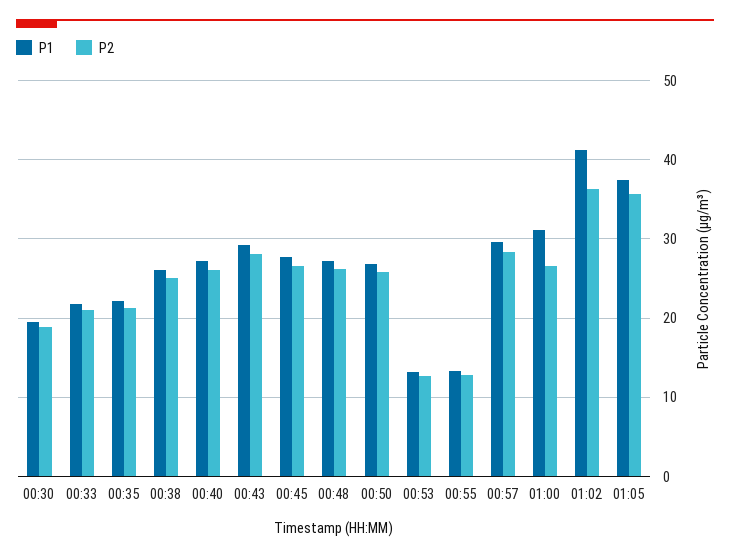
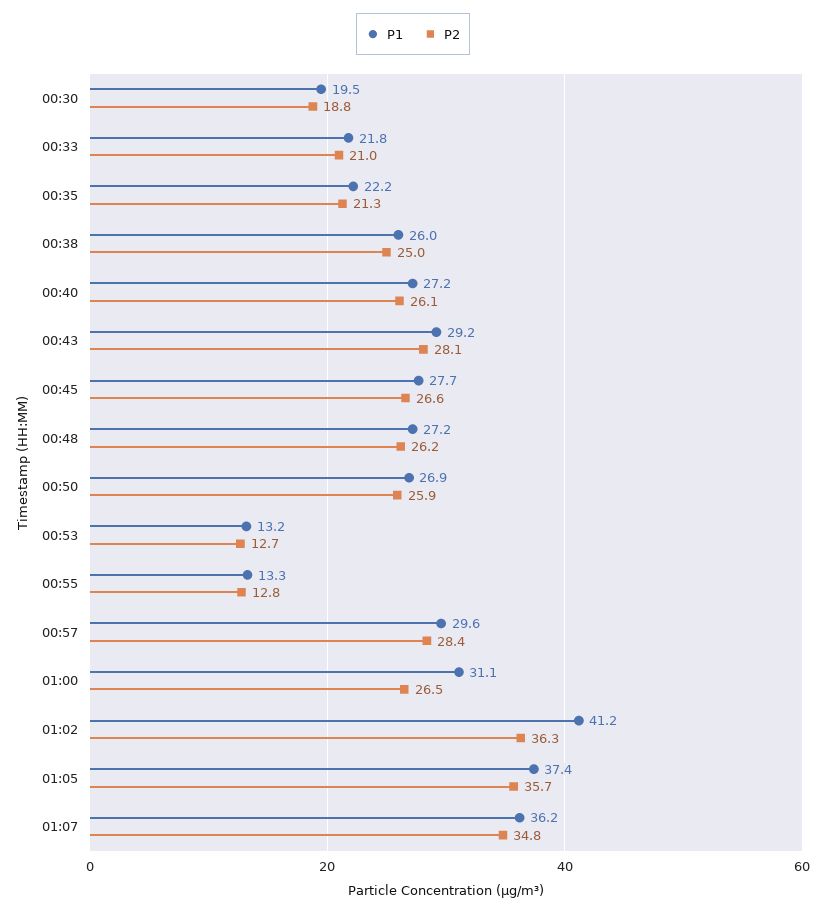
P1, 01:07: none -> 36.2
P2, 01:07: none -> 34.8

